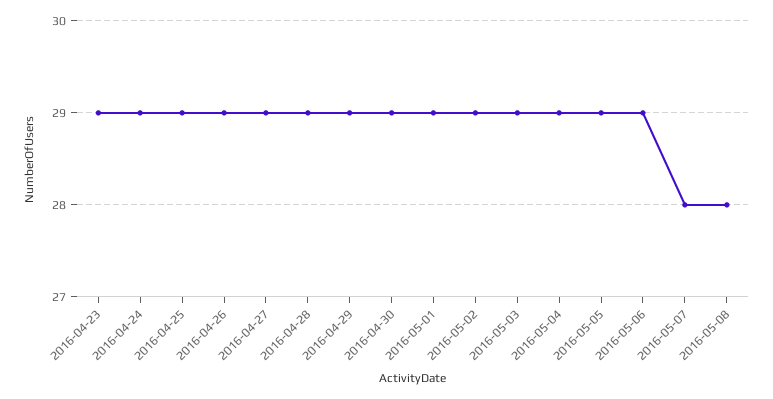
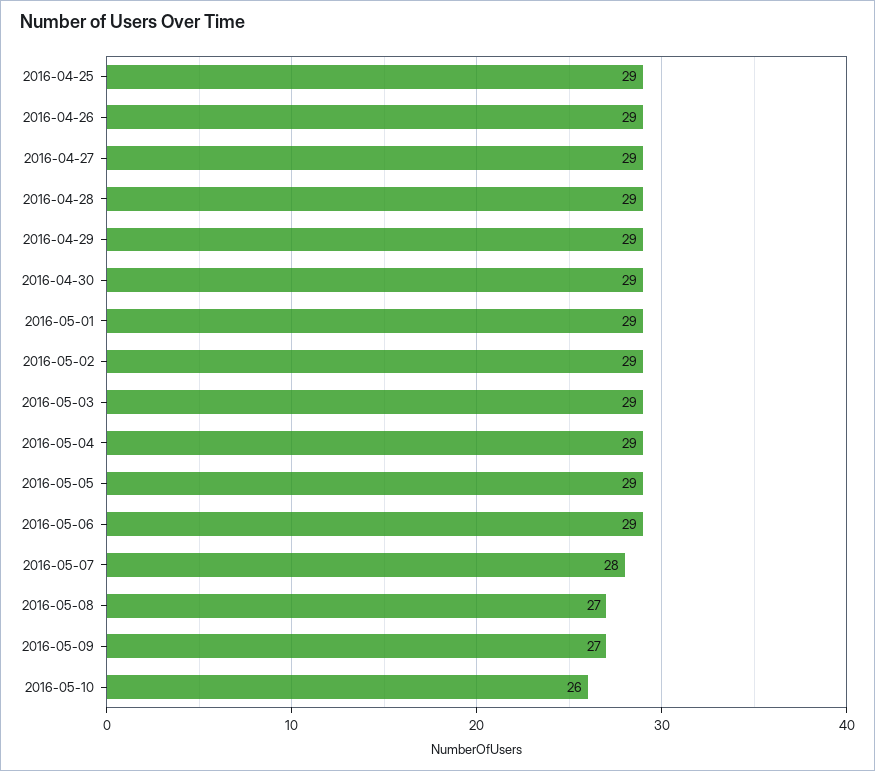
2016-04-23: 29 -> none
2016-04-24: 29 -> none
2016-05-08: 28 -> 27
2016-05-09: none -> 27
2016-05-10: none -> 26

